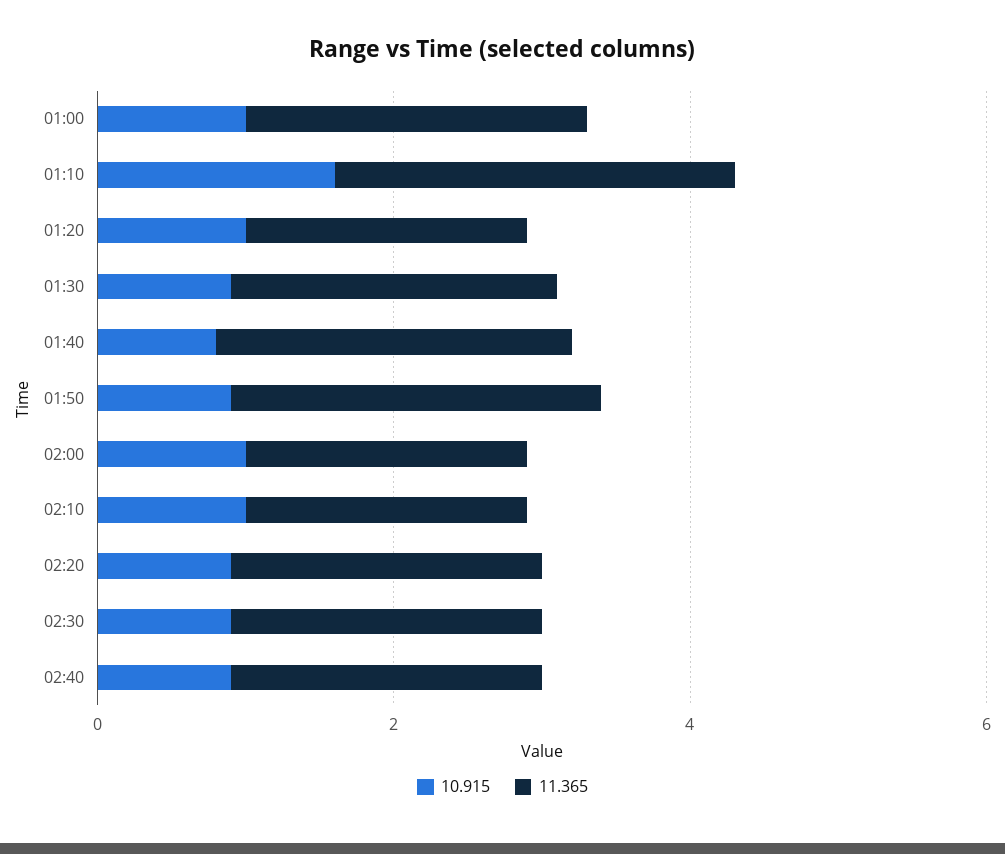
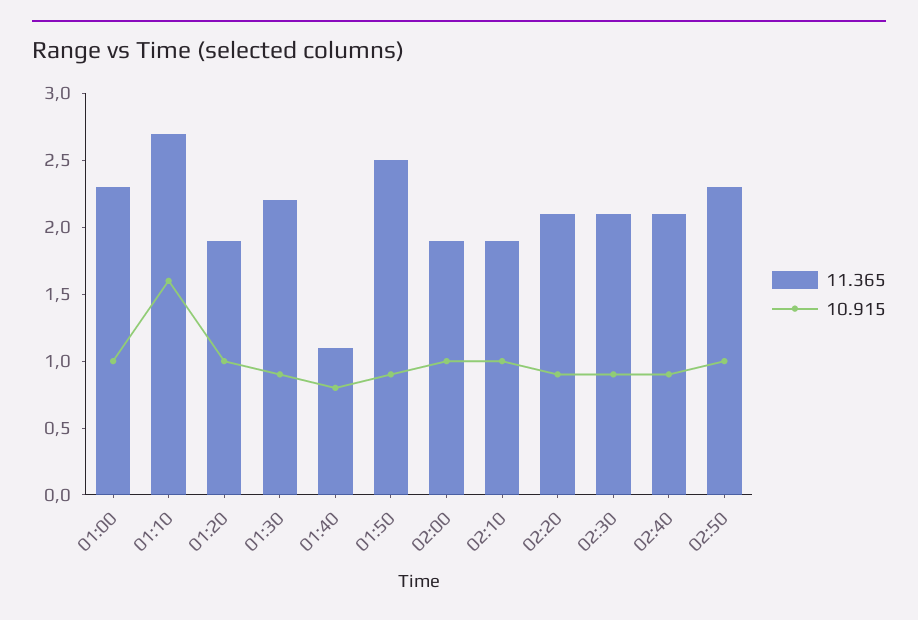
11.365, 01:40: 2.5 -> 1.1
11.365, 02:50: none -> 2.3
10.915, 02:50: none -> 1

